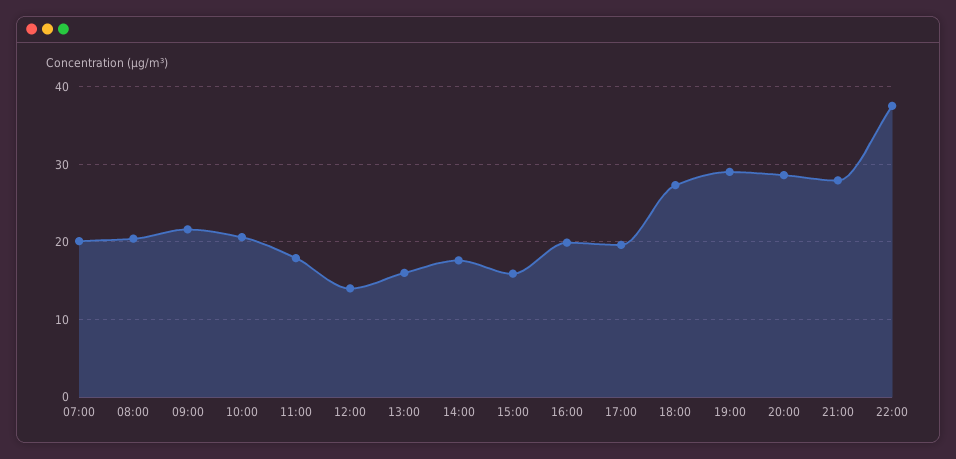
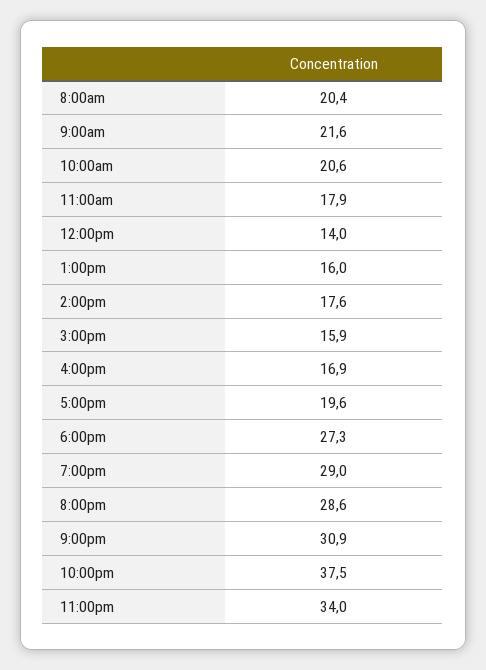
07:00: 20 -> none
16:00: 20 -> 16.9
21:00: 28 -> 30.9
11:00pm: none -> 34

